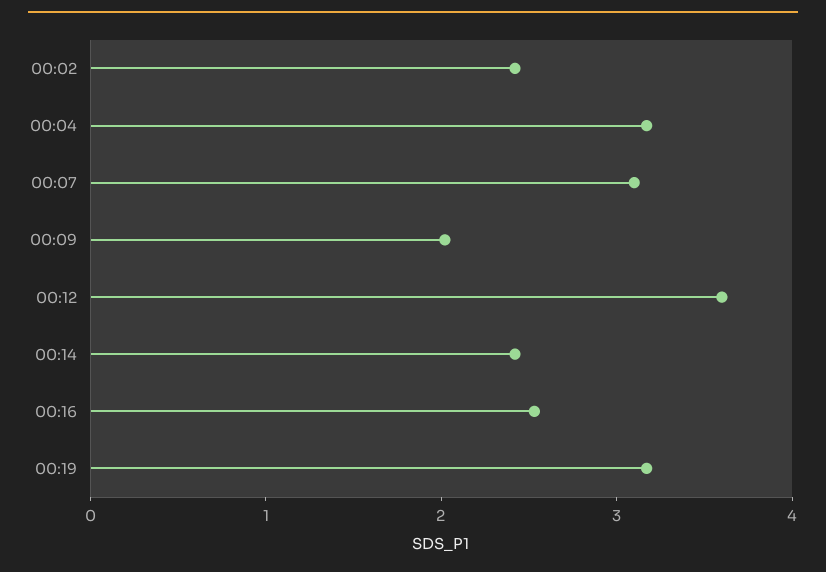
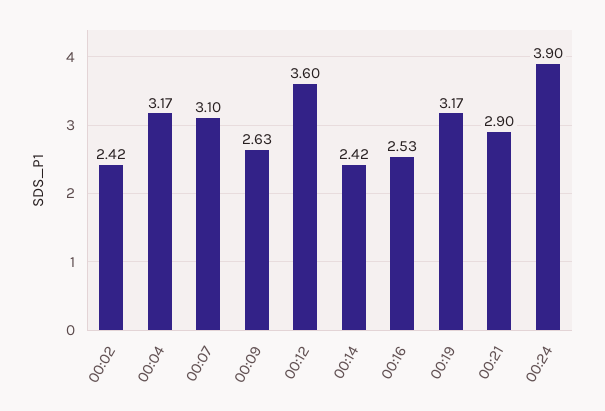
00:09: 2 -> 2.63
00:21: none -> 2.9
00:24: none -> 3.9

